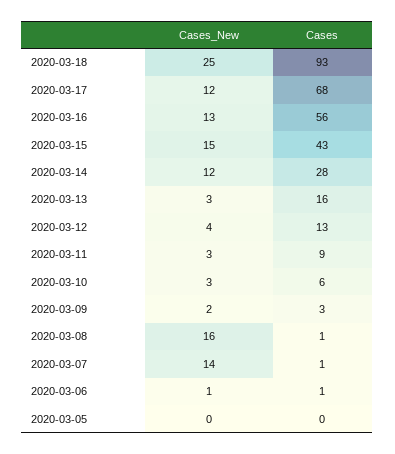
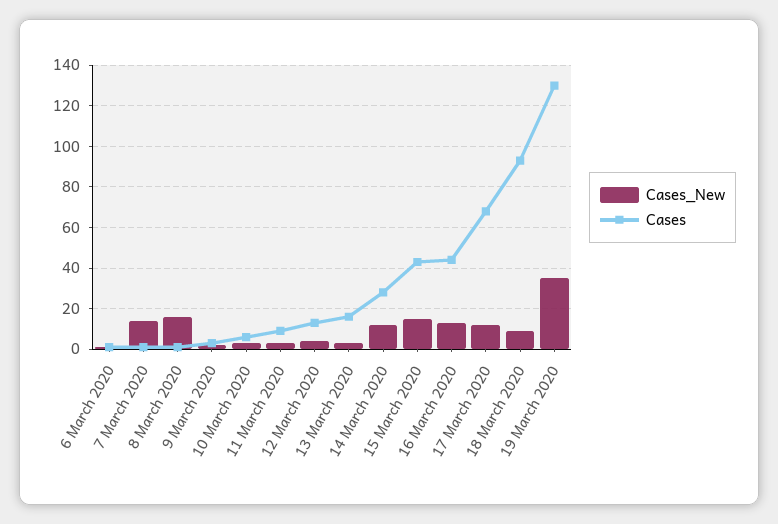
Cases_New, 2020-03-18: 25 -> 10
Cases, 2020-03-16: 56 -> 45
Cases_New, 2020-03-05: 0 -> none
Cases, 2020-03-05: 0 -> none
Cases_New, 19 March 2020: none -> 35
Cases, 19 March 2020: none -> 130

